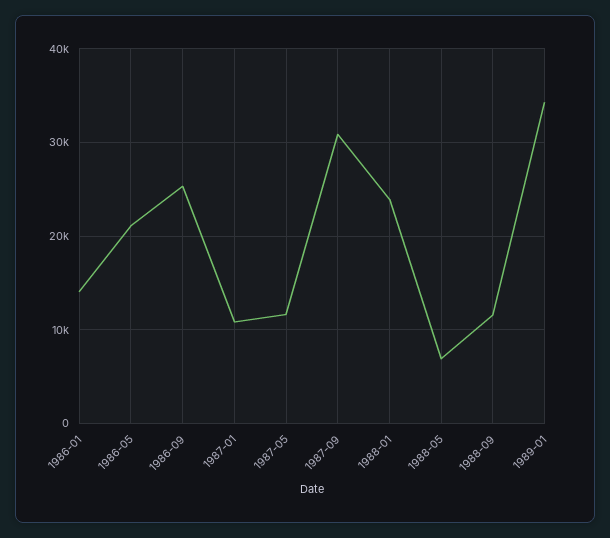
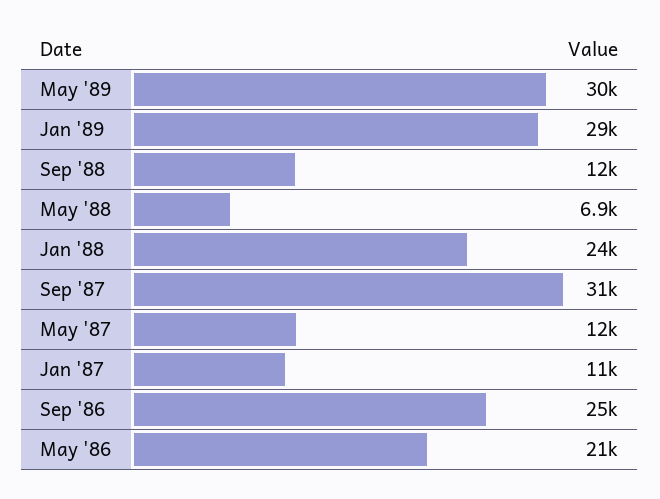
1986-01: 14000 -> none
1989-01: 34000 -> 29000
May '89: none -> 30000

